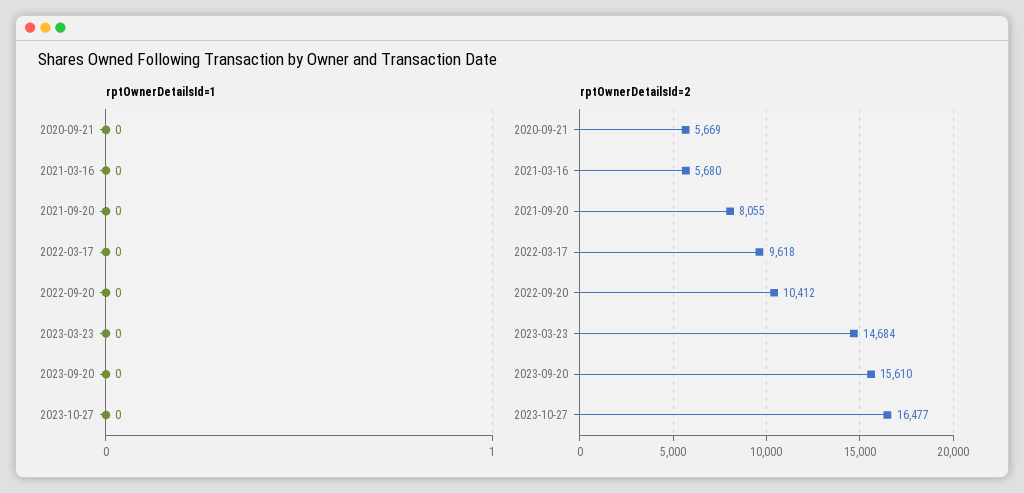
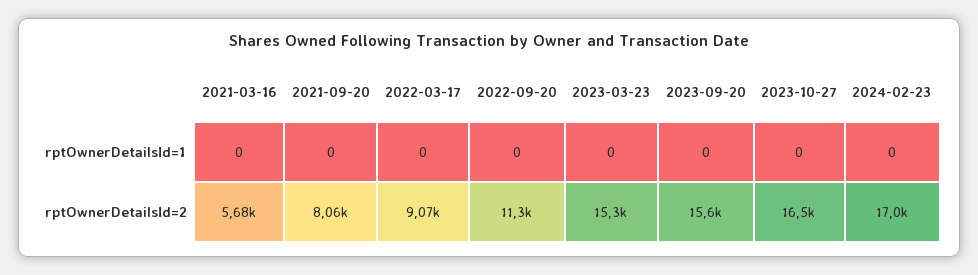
rptOwnerDetailsId=1, 2020-09-21: 0 -> none
rptOwnerDetailsId=2, 2020-09-21: 5669 -> none
rptOwnerDetailsId=2, 2022-03-17: 9618 -> 9070
rptOwnerDetailsId=2, 2022-09-20: 10412 -> 11300
rptOwnerDetailsId=2, 2023-03-23: 14684 -> 15300
rptOwnerDetailsId=1, 2024-02-23: none -> 0
rptOwnerDetailsId=2, 2024-02-23: none -> 17000

